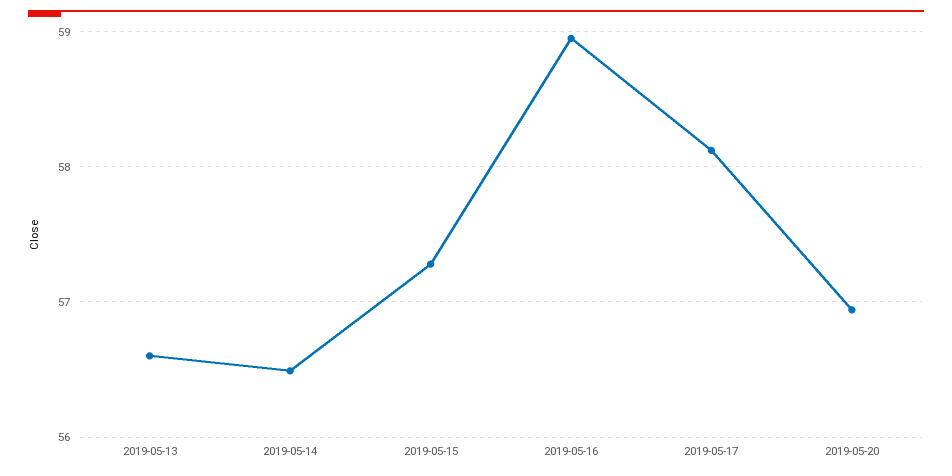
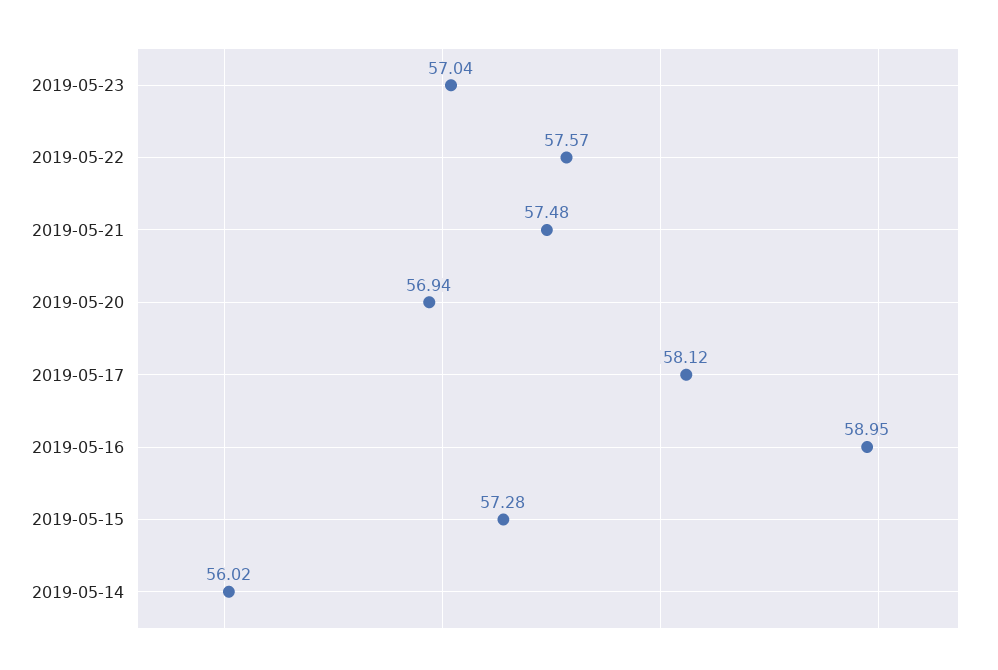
2019-05-13: 56.6 -> none
2019-05-14: 56.5 -> 56.02
2019-05-23: none -> 57.04
2019-05-22: none -> 57.57
2019-05-21: none -> 57.48

